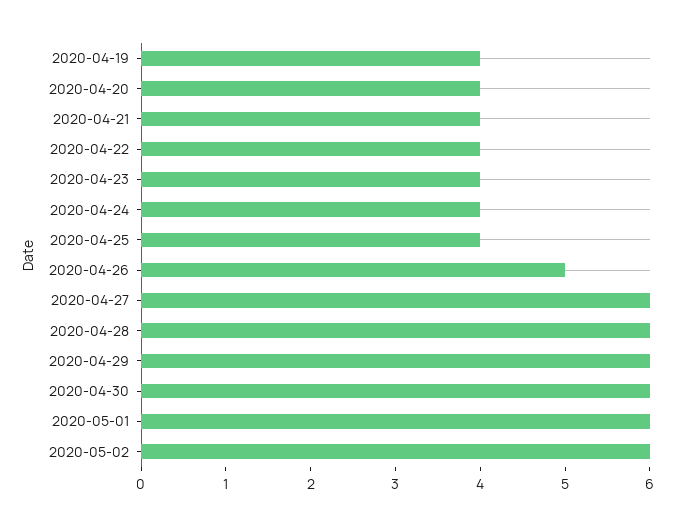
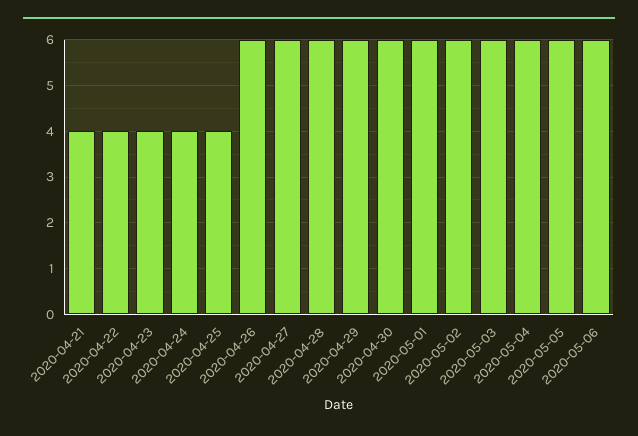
2020-04-19: 4 -> none
2020-04-20: 4 -> none
2020-04-26: 5 -> 6
2020-05-03: none -> 6
2020-05-04: none -> 6
2020-05-05: none -> 6
2020-05-06: none -> 6

